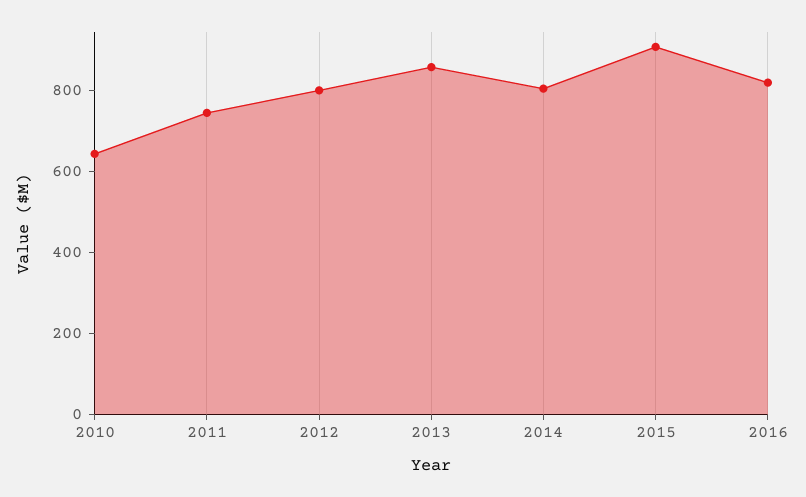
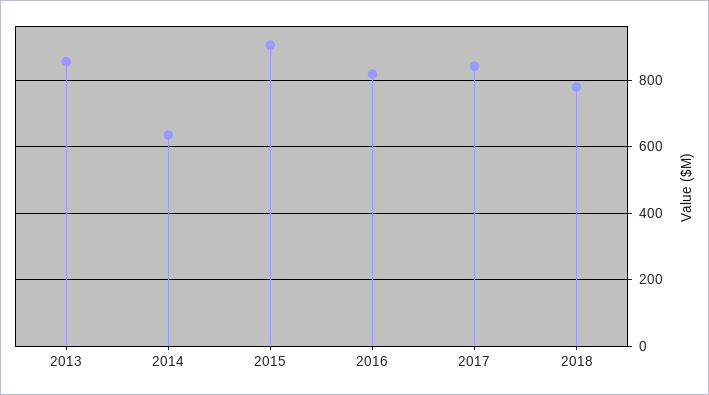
2010: 650 -> none
2011: 750 -> none
2012: 800 -> none
2014: 800 -> 640
2017: none -> 840
2018: none -> 780

